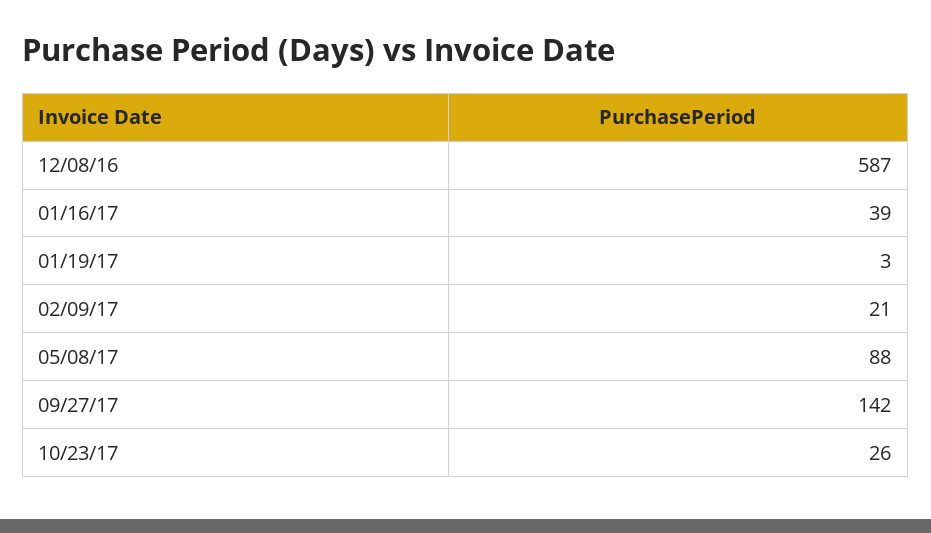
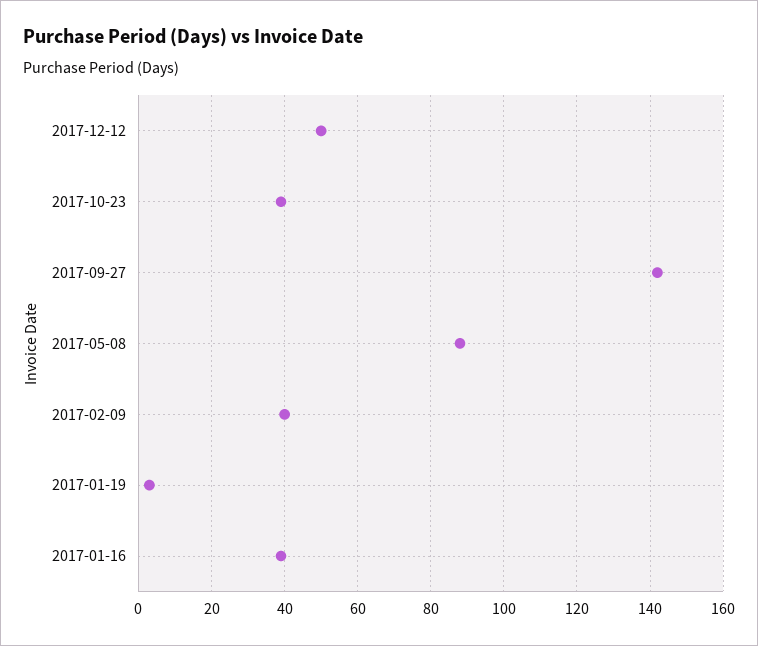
12/08/16: 587 -> none
02/09/17: 21 -> 40
10/23/17: 26 -> 40
2017-12-12: none -> 50

